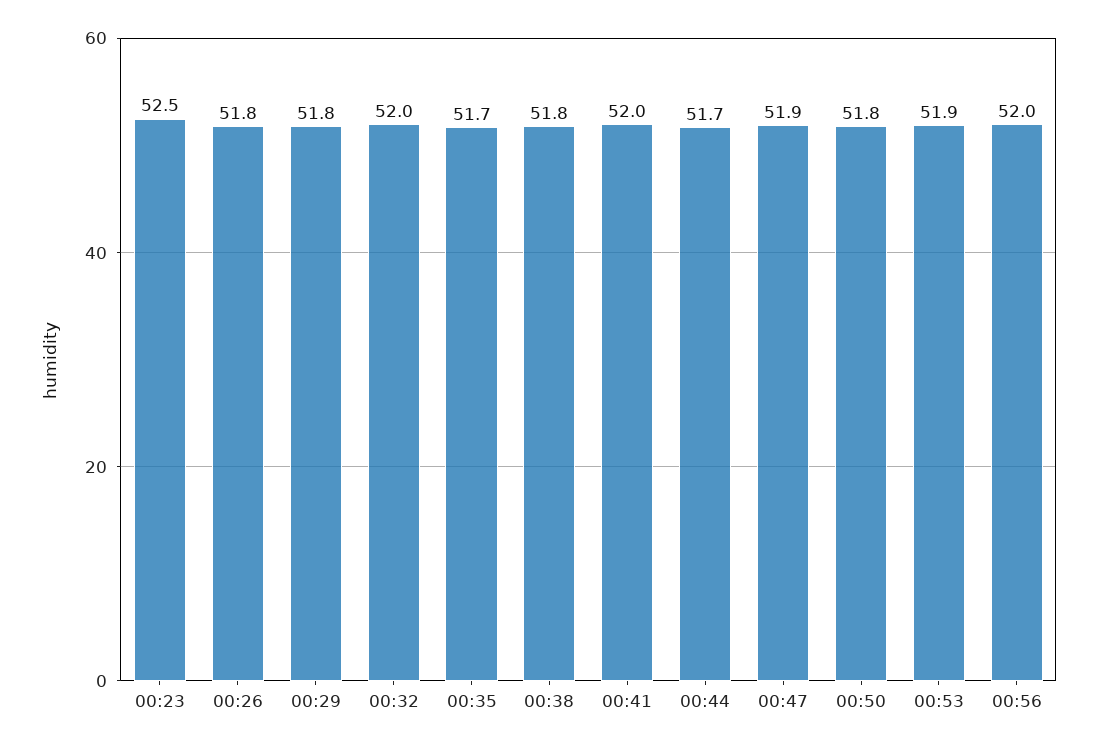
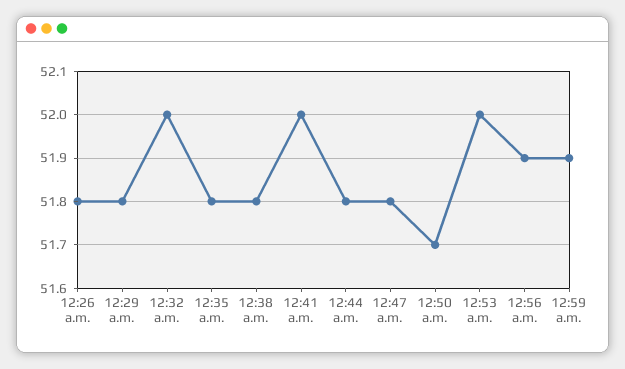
00:23: 52.5 -> none
00:35: 51.7 -> 51.8
00:44: 51.7 -> 51.8
00:47: 51.9 -> 51.8
00:50: 51.8 -> 51.7
00:53: 51.9 -> 52
00:56: 52 -> 51.9
12:59 a.m.: none -> 51.9

